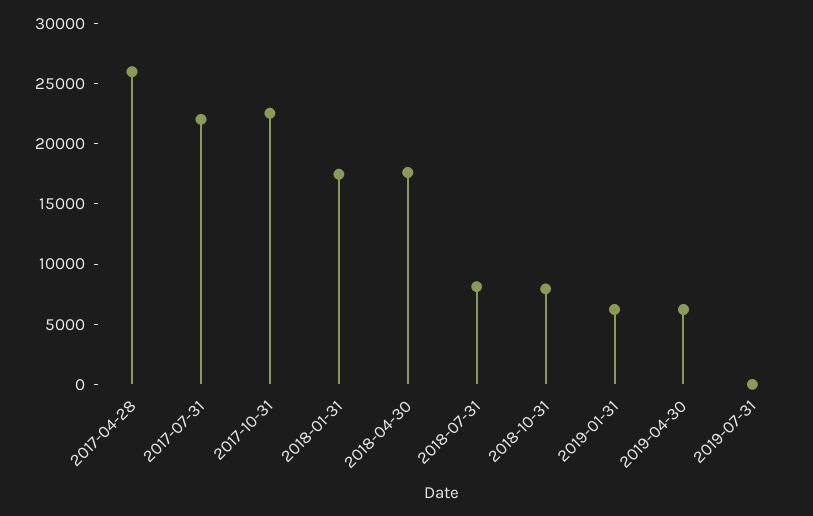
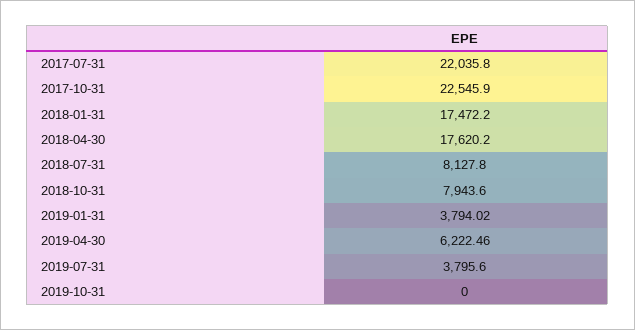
2017-04-28: 26000 -> none
2019-01-31: 6000 -> 3794.02
2019-07-31: 0 -> 3795.6
2019-10-31: none -> 0

